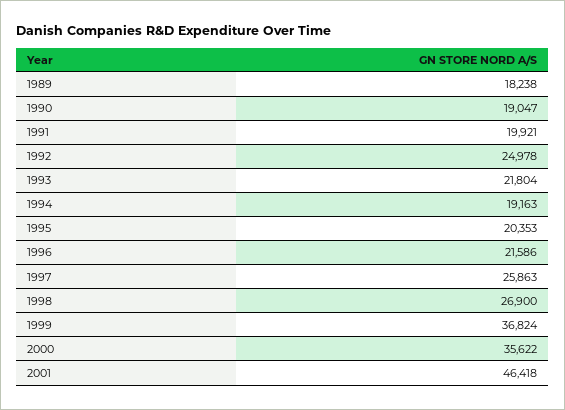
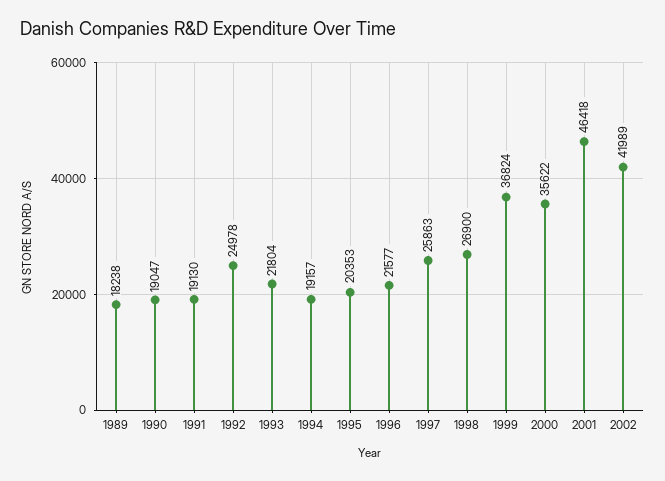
1991: 19921 -> 19130
1994: 19163 -> 19157
1996: 21586 -> 21577
2002: none -> 41989

